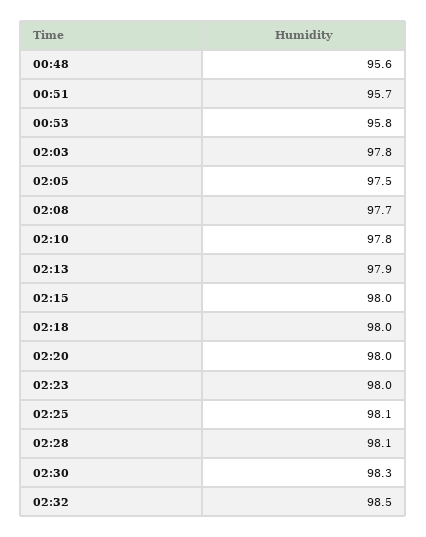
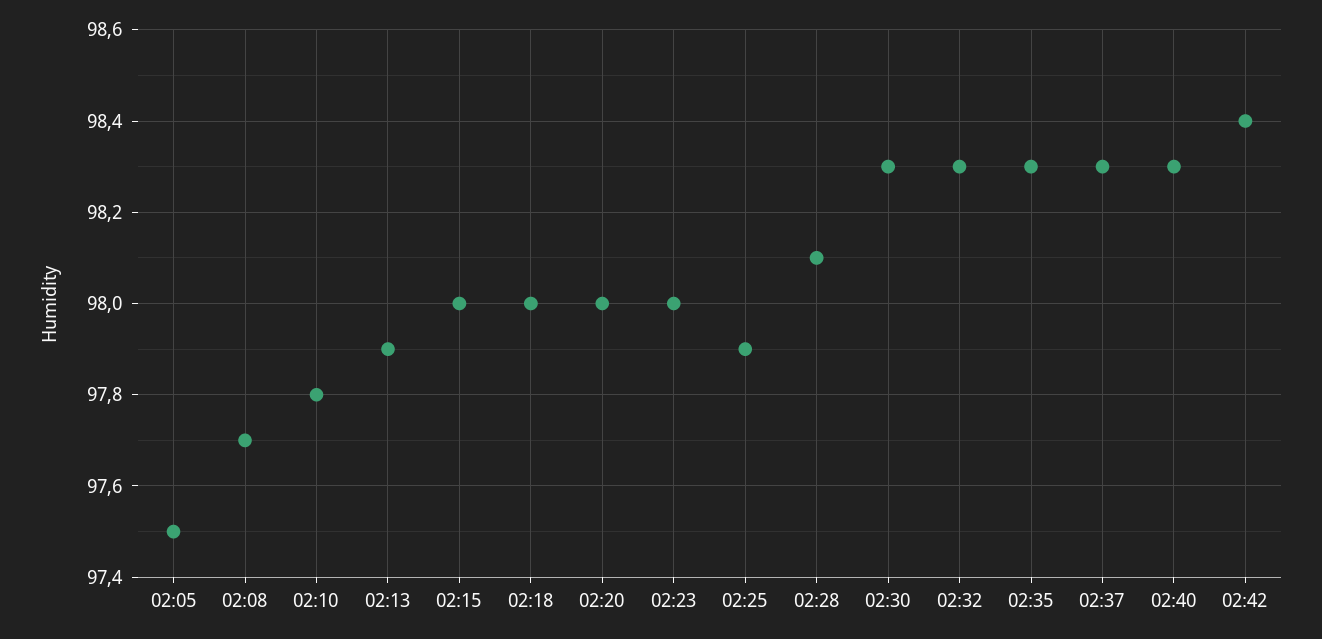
00:48: 95.6 -> none
00:51: 95.7 -> none
00:53: 95.8 -> none
02:03: 97.8 -> none
02:25: 98.1 -> 97.9
02:32: 98.5 -> 98.3
02:35: none -> 98.3
02:37: none -> 98.3
02:40: none -> 98.3
02:42: none -> 98.4

